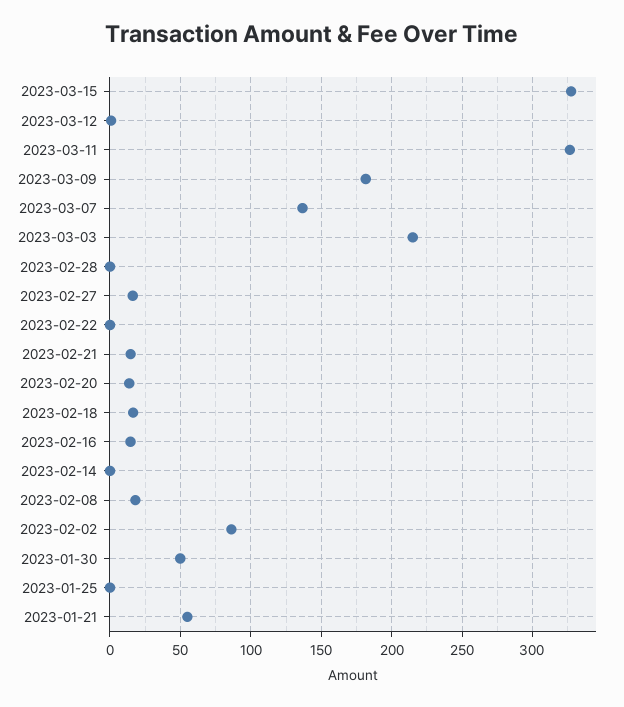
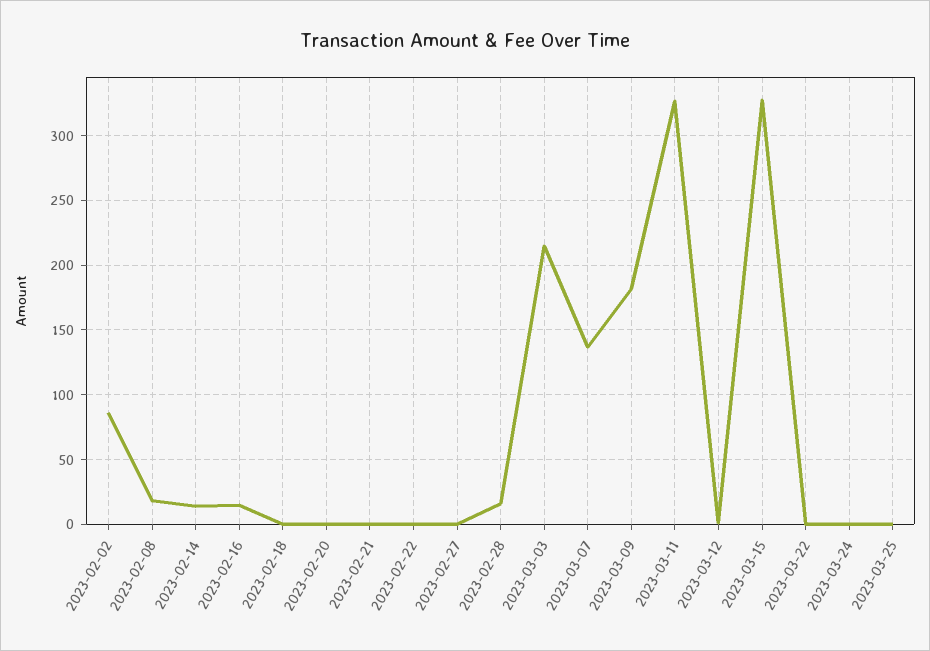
2023-02-28: 0 -> 15
2023-02-27: 15 -> 0
2023-02-21: 15 -> 0
2023-02-20: 15 -> 0
2023-02-18: 15 -> 0
2023-02-14: 0 -> 15
2023-01-30: 50 -> none
2023-01-25: 0 -> none
2023-01-21: 55 -> none
2023-03-22: none -> 0
2023-03-24: none -> 0
2023-03-25: none -> 0

